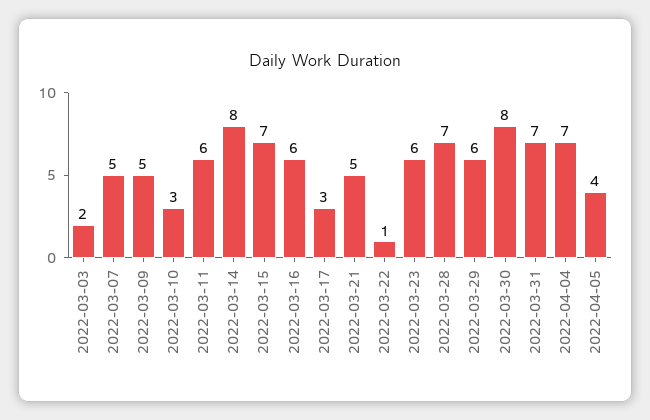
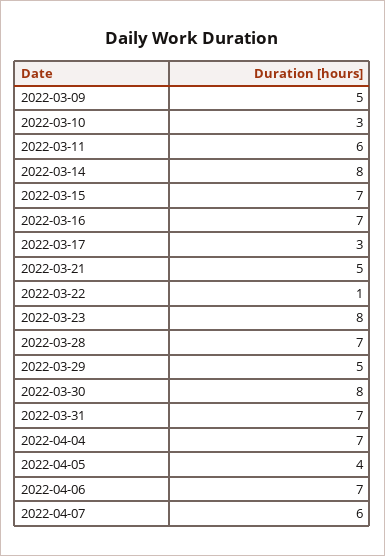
2022-03-03: 2 -> none
2022-03-07: 5 -> none
2022-03-16: 6 -> 7
2022-03-23: 6 -> 8
2022-03-29: 6 -> 5
2022-04-06: none -> 7
2022-04-07: none -> 6

